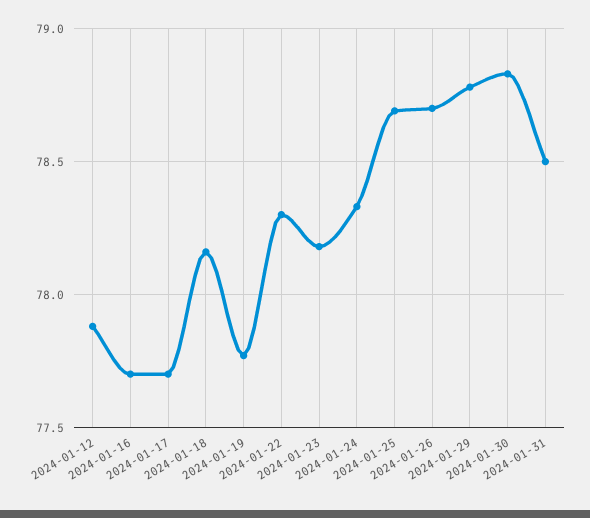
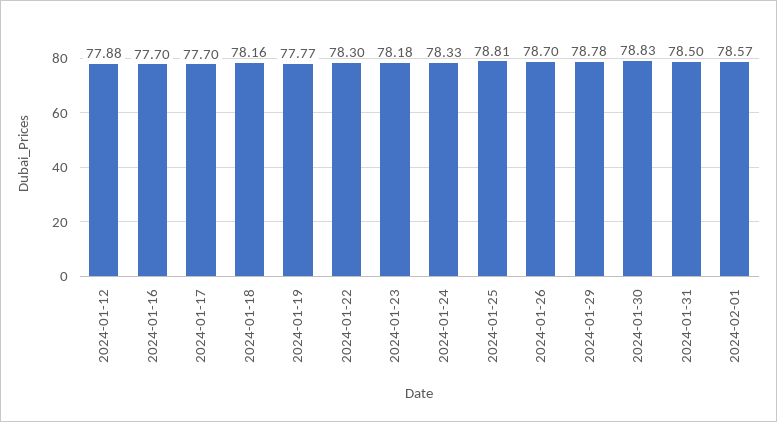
2024-01-25: 78.7 -> 78.81
2024-02-01: none -> 78.57

